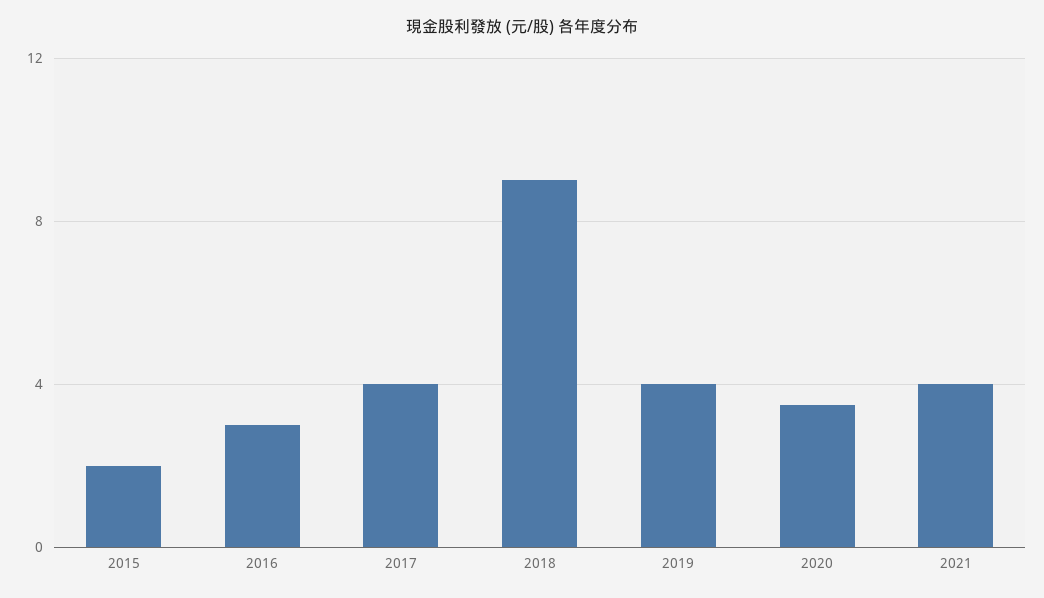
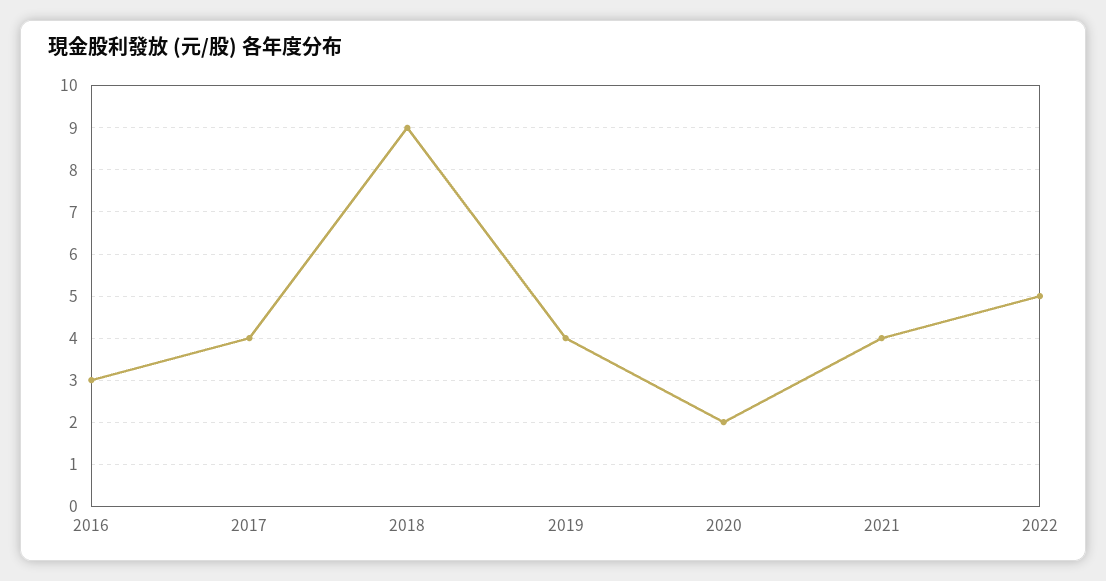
2015: 2 -> none
2020: 3.5 -> 2
2022: none -> 5

